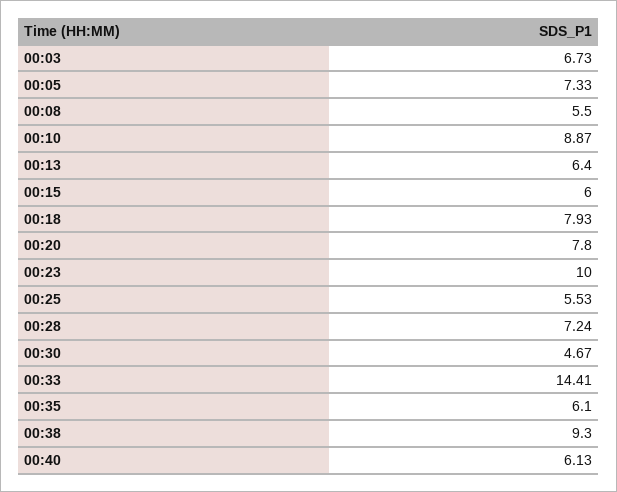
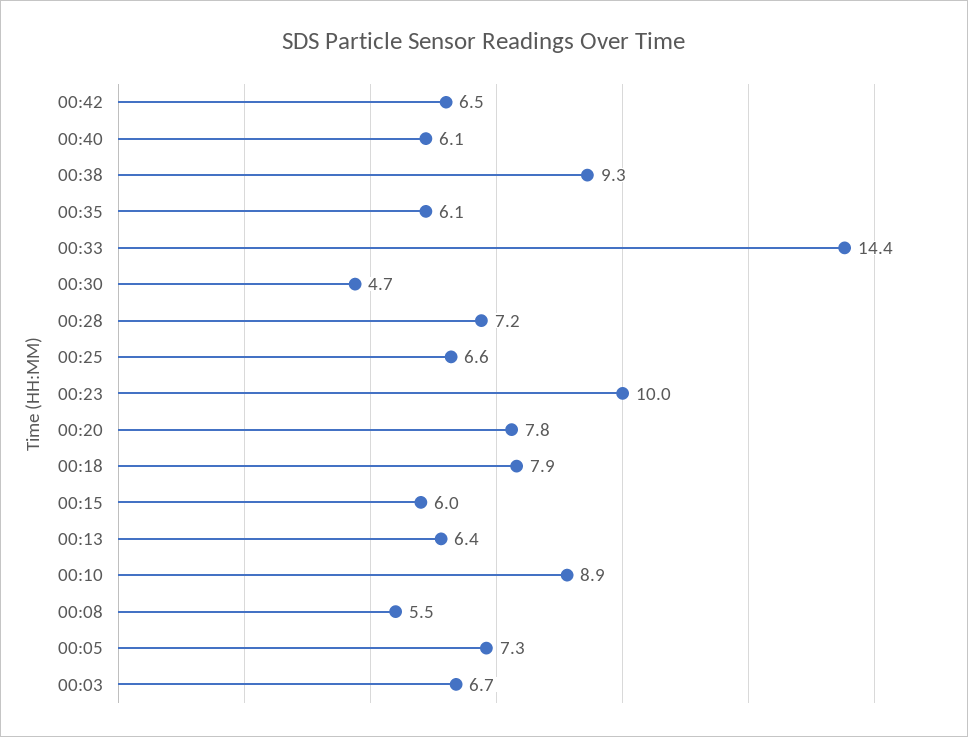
00:25: 5.53 -> 6.6
00:42: none -> 6.5

